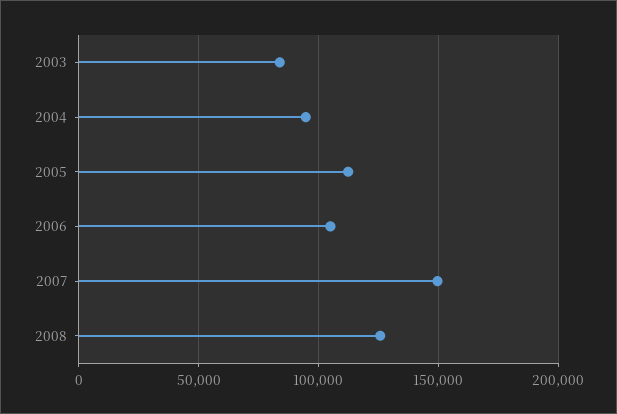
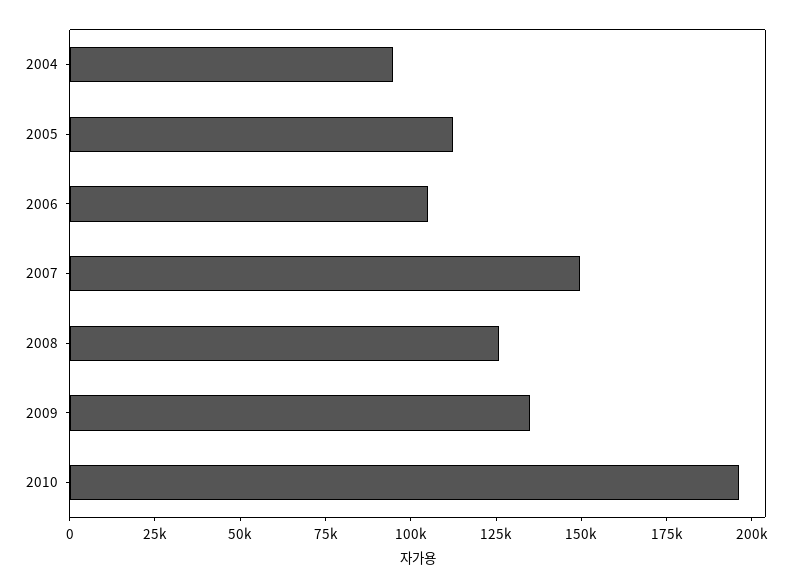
2003: 85000 -> none
2009: none -> 135000
2010: none -> 195000

